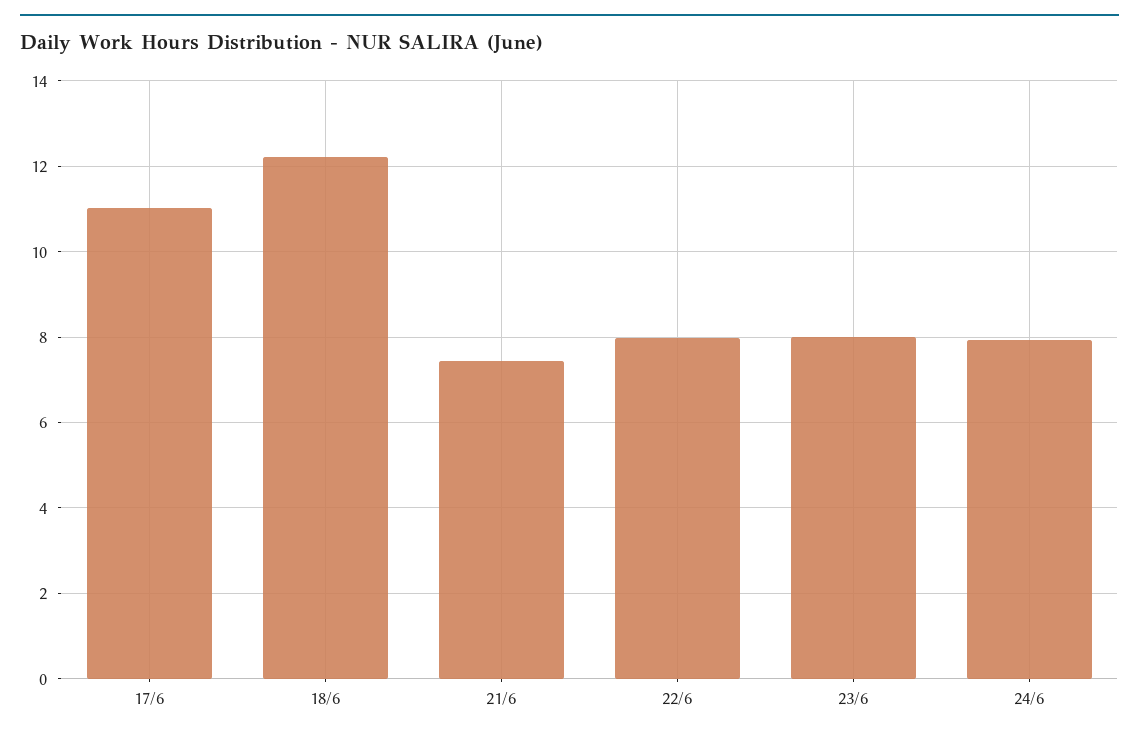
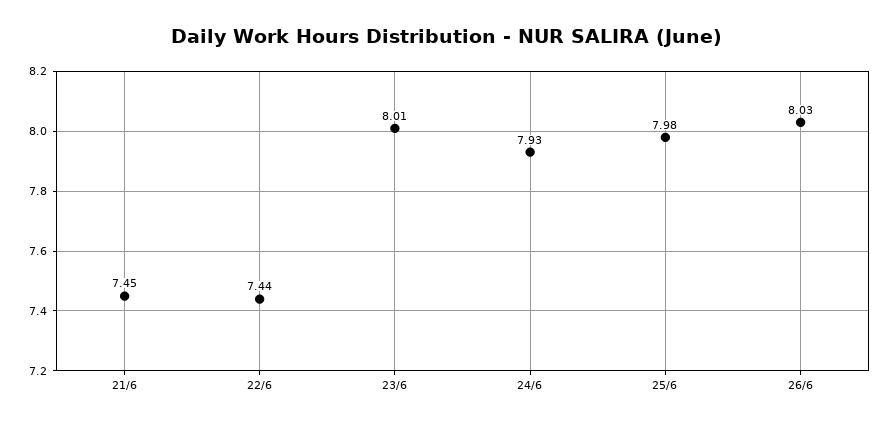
17/6: 11 -> none
18/6: 12.2 -> none
22/6: 8 -> 7.44
25/6: none -> 7.98
26/6: none -> 8.03

